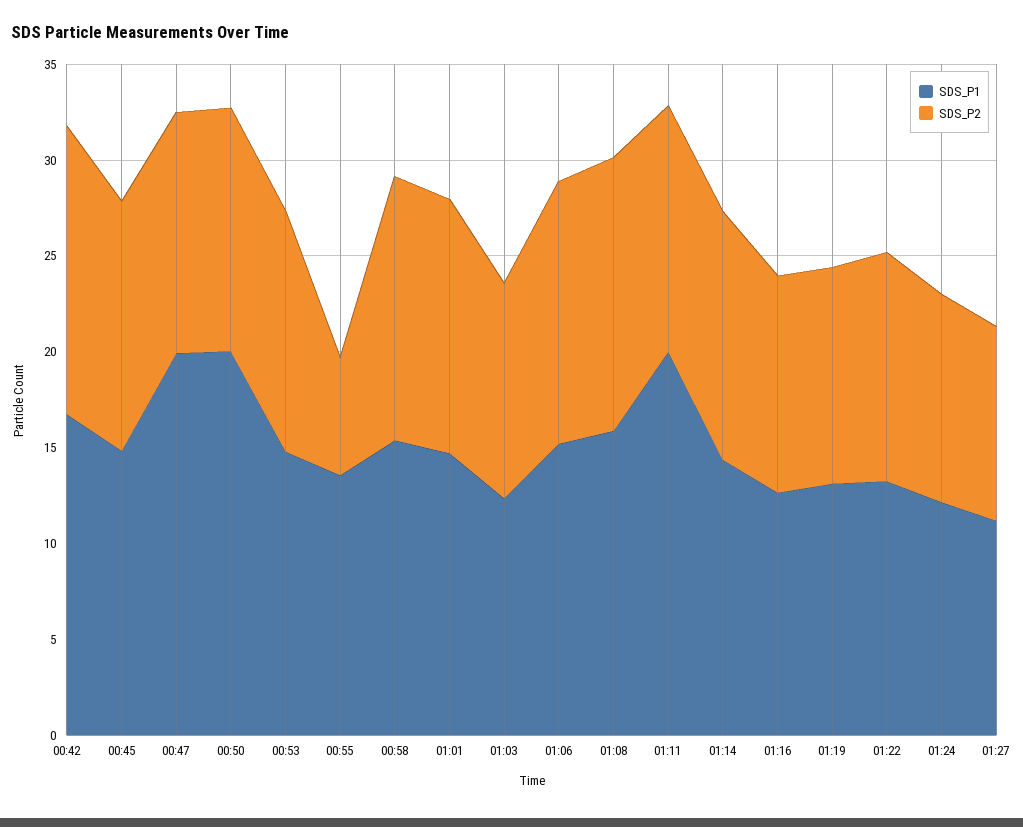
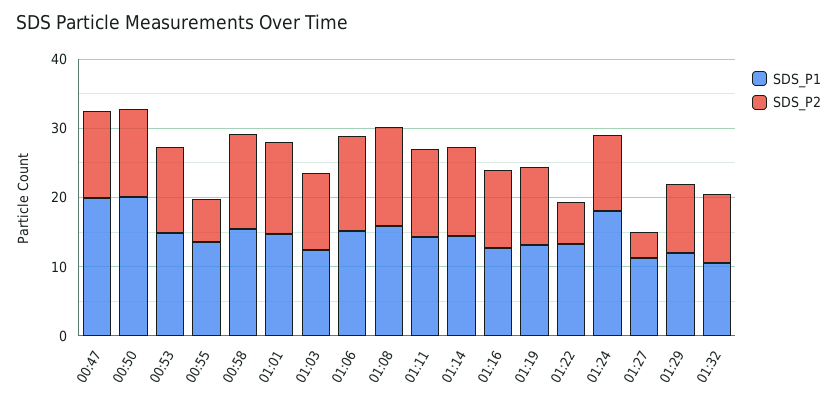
SDS_P1, 00:42: 17 -> none
SDS_P2, 00:42: 15 -> none
SDS_P1, 00:45: 15 -> none
SDS_P2, 00:45: 13 -> none
SDS_P1, 01:11: 20 -> 14
SDS_P2, 01:22: 12 -> 6
SDS_P1, 01:24: 12 -> 18
SDS_P2, 01:27: 10 -> 4
SDS_P1, 01:29: none -> 12
SDS_P2, 01:29: none -> 10
SDS_P1, 01:32: none -> 10
SDS_P2, 01:32: none -> 10

